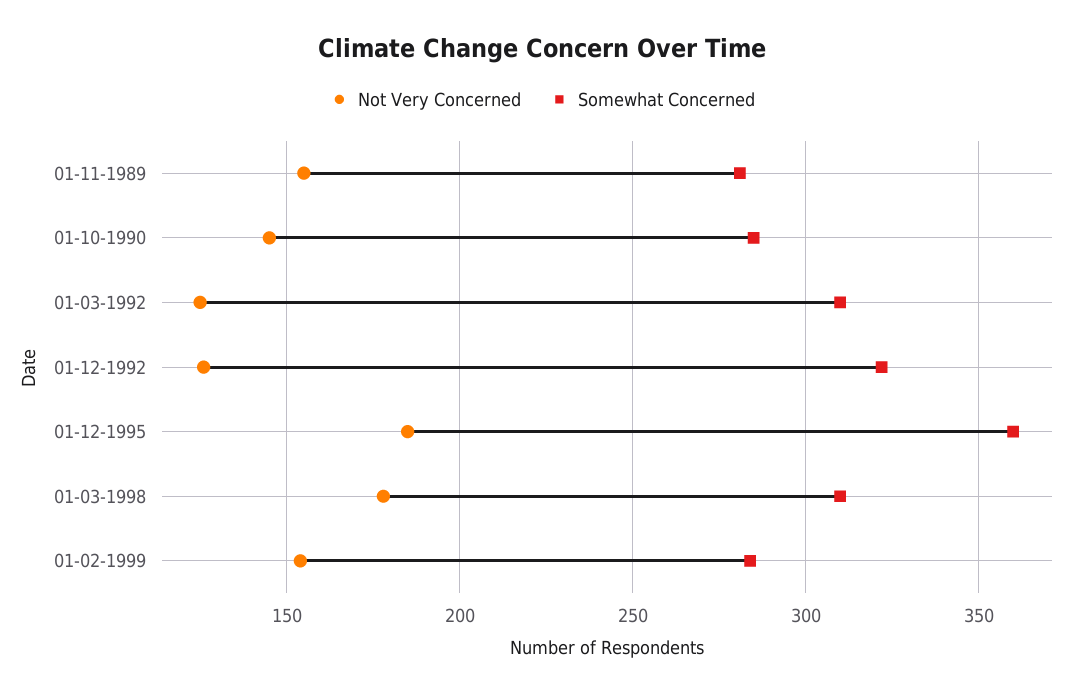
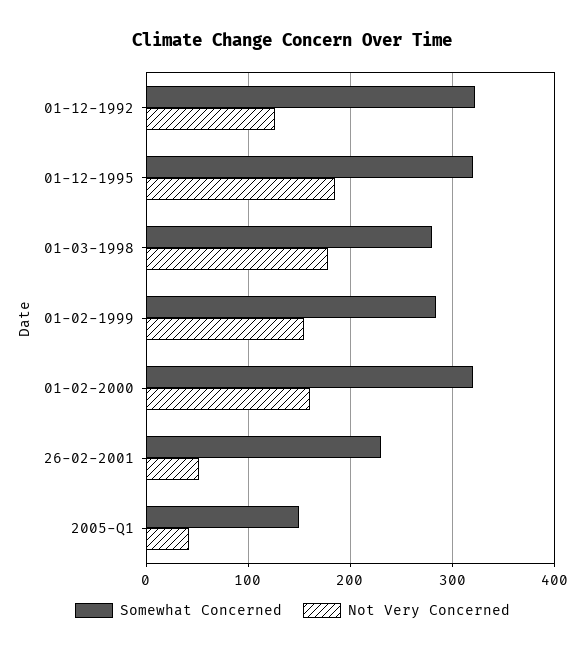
Not Very Concerned, 01-11-1989: 155 -> none
Somewhat Concerned, 01-11-1989: 280 -> none
Not Very Concerned, 01-10-1990: 145 -> none
Somewhat Concerned, 01-10-1990: 285 -> none
Not Very Concerned, 01-03-1992: 125 -> none
Somewhat Concerned, 01-03-1992: 310 -> none
Somewhat Concerned, 01-12-1995: 360 -> 320
Somewhat Concerned, 01-03-1998: 310 -> 280
Somewhat Concerned, 01-02-2000: none -> 320
Not Very Concerned, 01-02-2000: none -> 160
Somewhat Concerned, 26-02-2001: none -> 230
Not Very Concerned, 26-02-2001: none -> 50
Somewhat Concerned, 2005-Q1: none -> 150
Not Very Concerned, 2005-Q1: none -> 40

